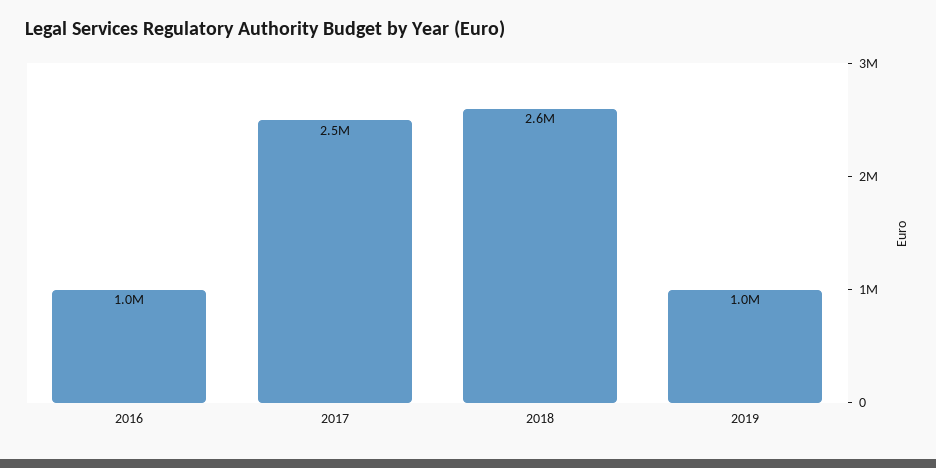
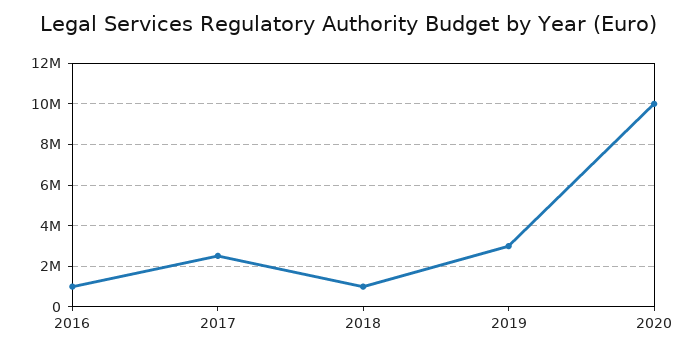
2018: 2600000 -> 1000000
2019: 1000000 -> 3000000
2020: none -> 10000000

